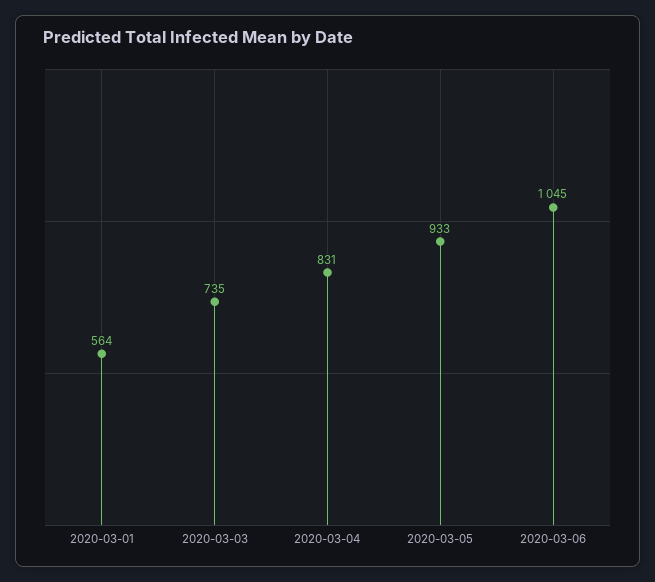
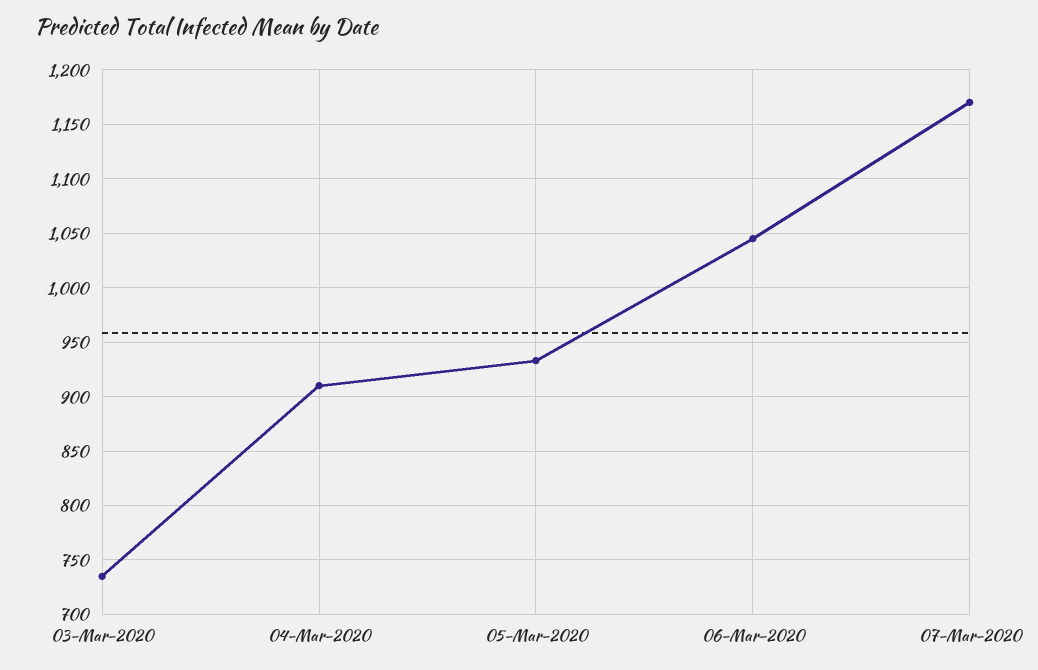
2020-03-01: 564 -> none
2020-03-04: 831 -> 910
07-Mar-2020: none -> 1170

